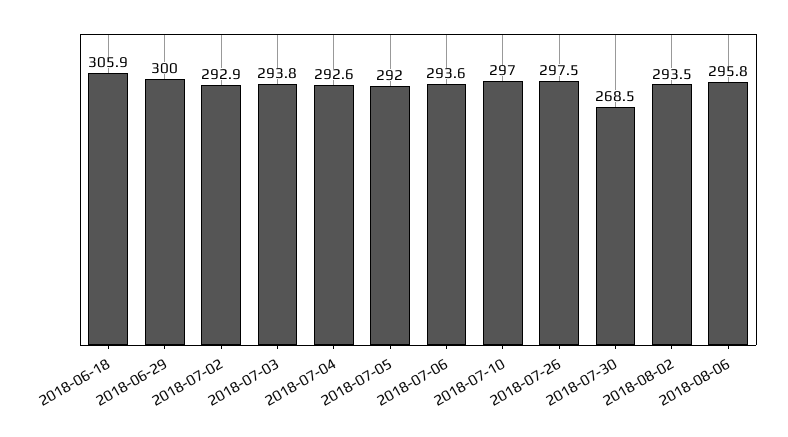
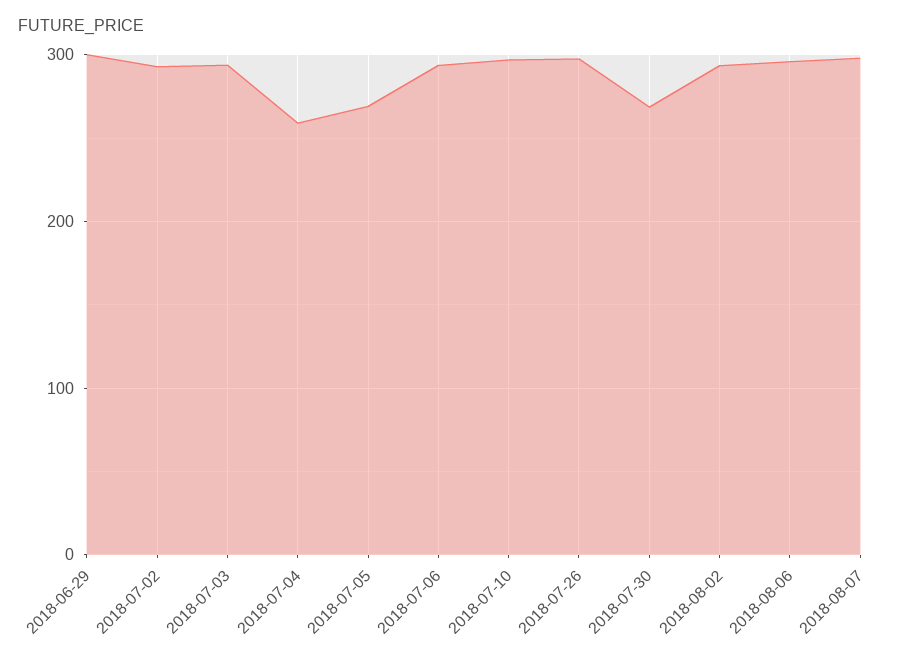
2018-06-18: 305.9 -> none
2018-07-04: 292.6 -> 260
2018-07-05: 292 -> 270
2018-08-07: none -> 300

